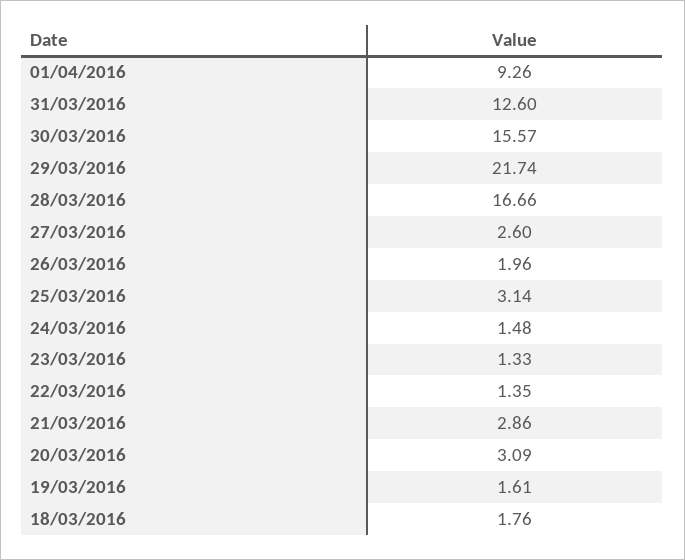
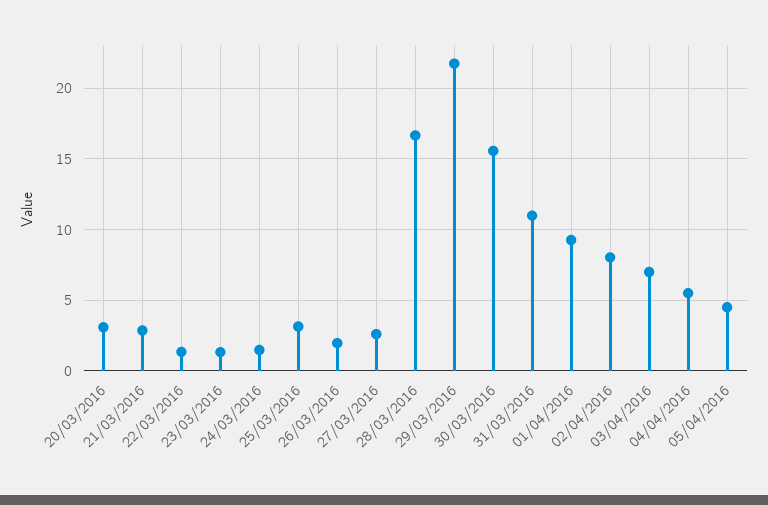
31/03/2016: 12.6 -> 11
19/03/2016: 1.61 -> none
18/03/2016: 1.76 -> none
02/04/2016: none -> 8
03/04/2016: none -> 7
04/04/2016: none -> 5.5
05/04/2016: none -> 4.5

